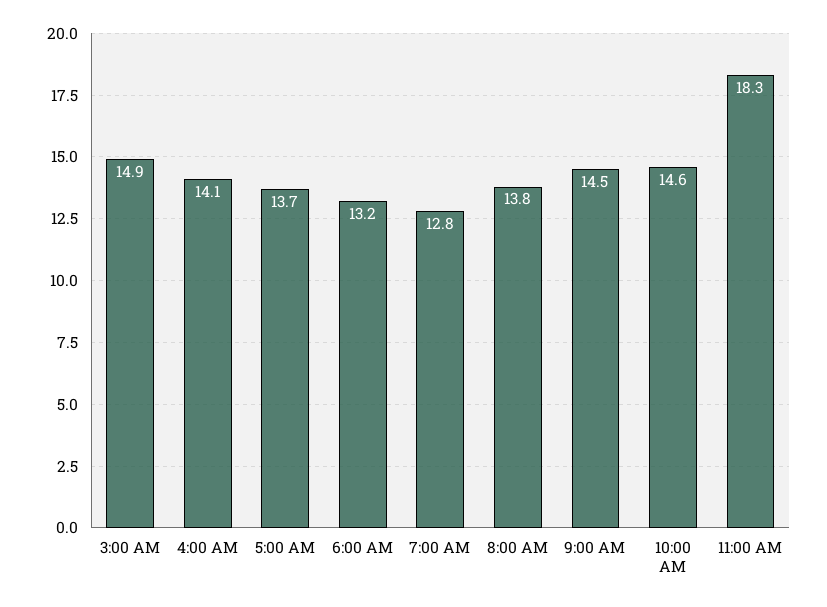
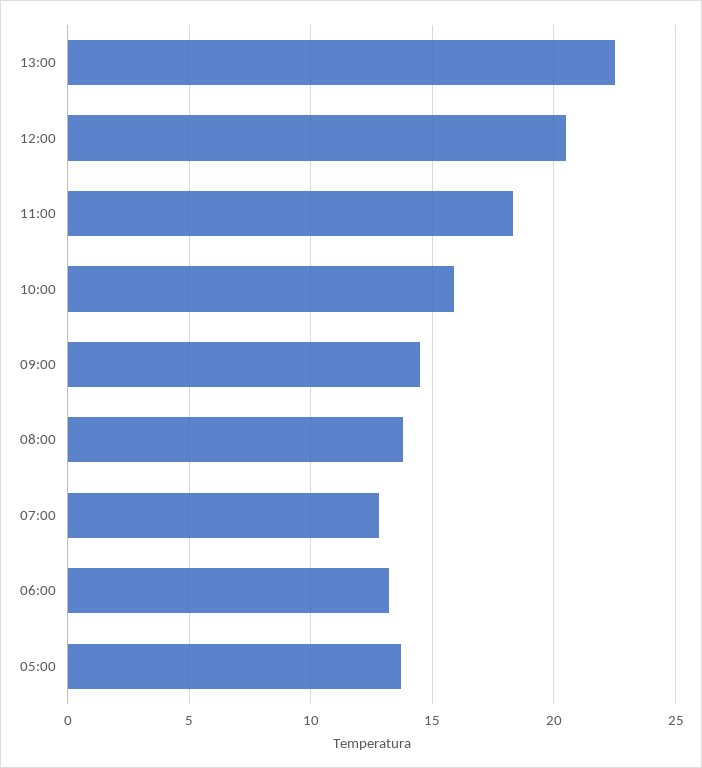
3:00 AM: 14.9 -> none
4:00 AM: 14.1 -> none
10:00 AM: 14.6 -> 16
13:00: none -> 22.5
12:00: none -> 20.5

